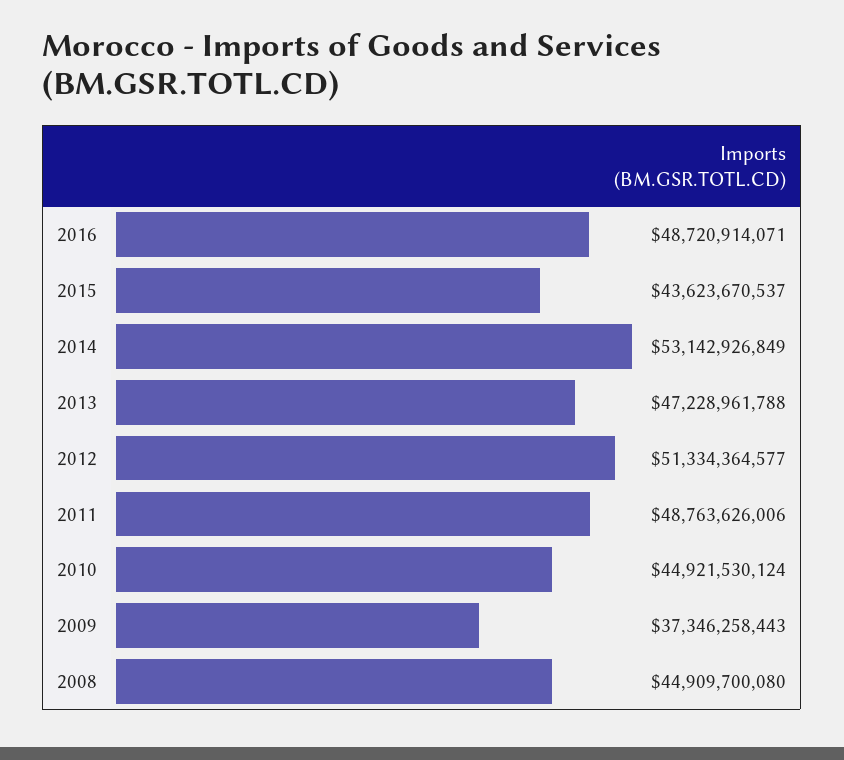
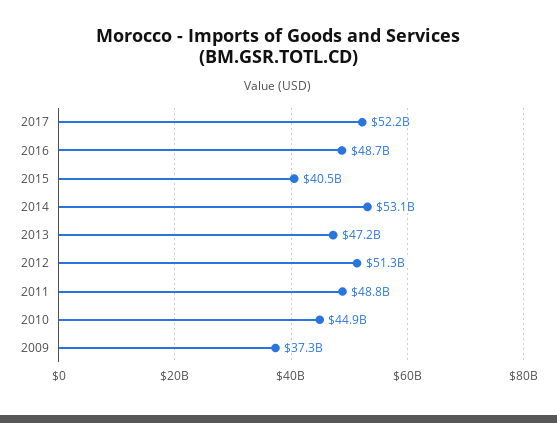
2015: 43623670537 -> 40500000000
2008: 44909700080 -> none
2017: none -> 52200000000

